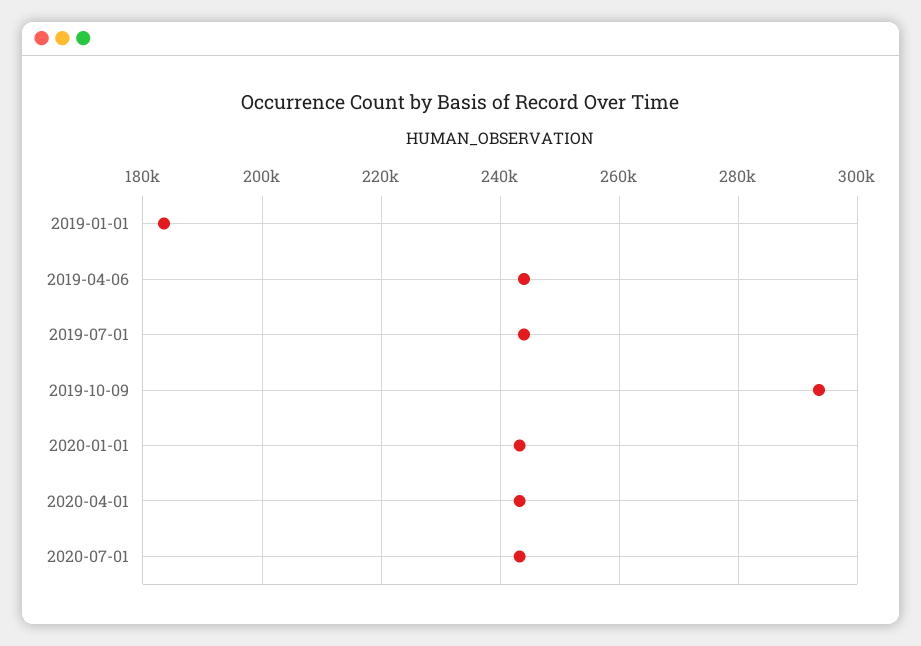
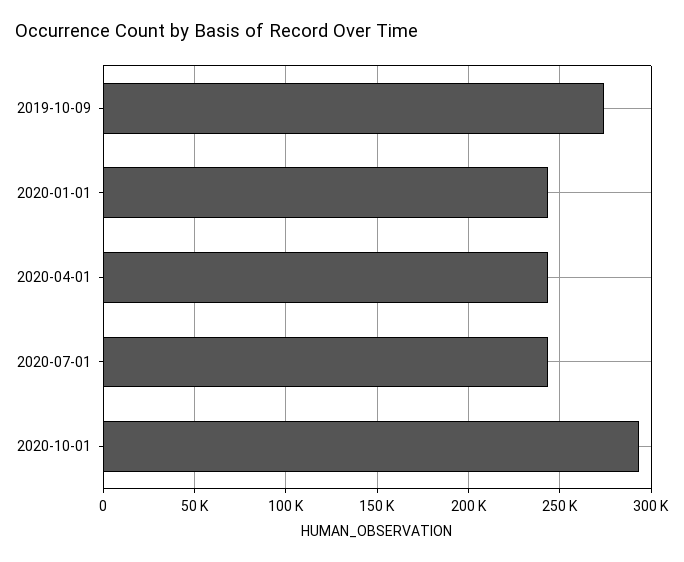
2019-01-01: 184000 -> none
2019-04-06: 244000 -> none
2019-07-01: 244000 -> none
2019-10-09: 294000 -> 275000
2020-10-01: none -> 295000

